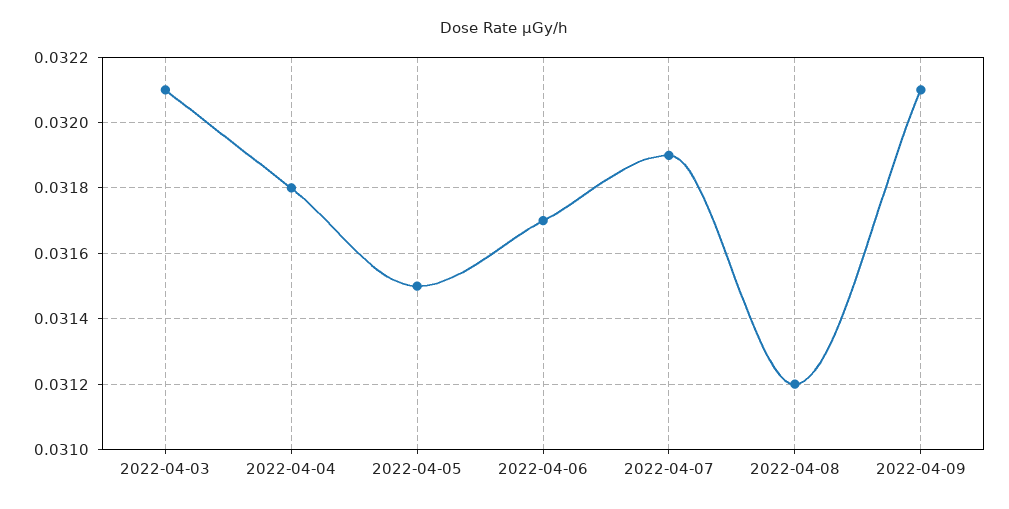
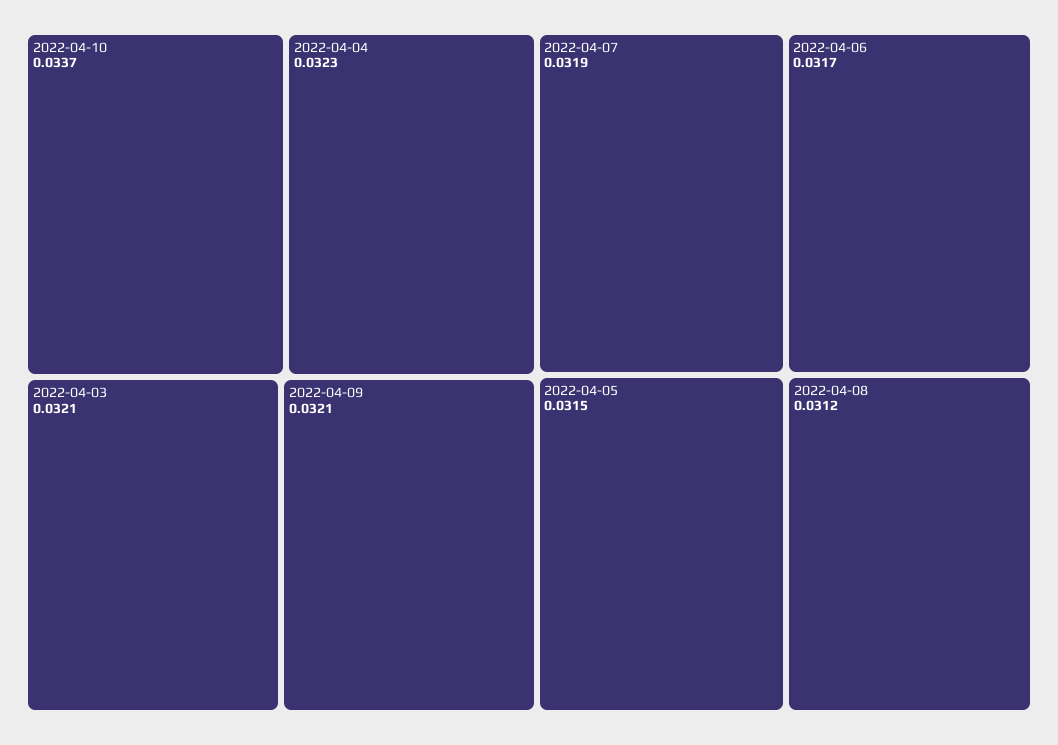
2022-04-04: 0.0318 -> 0.0323
2022-04-10: none -> 0.0337

